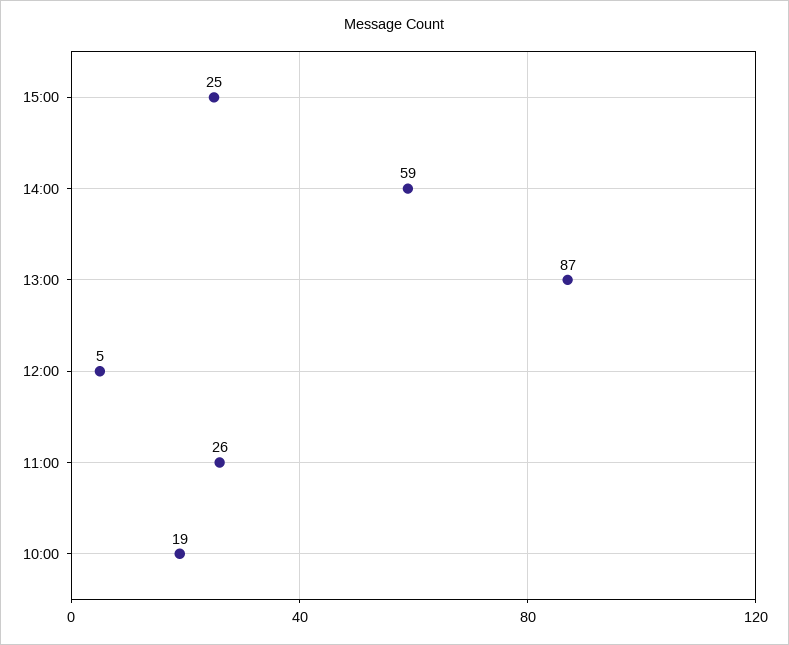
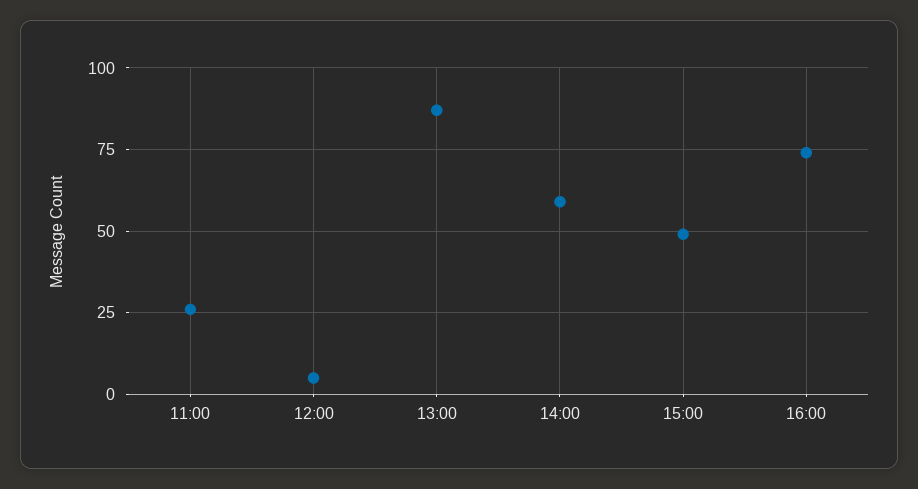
15:00: 25 -> 50
10:00: 19 -> none
16:00: none -> 75

